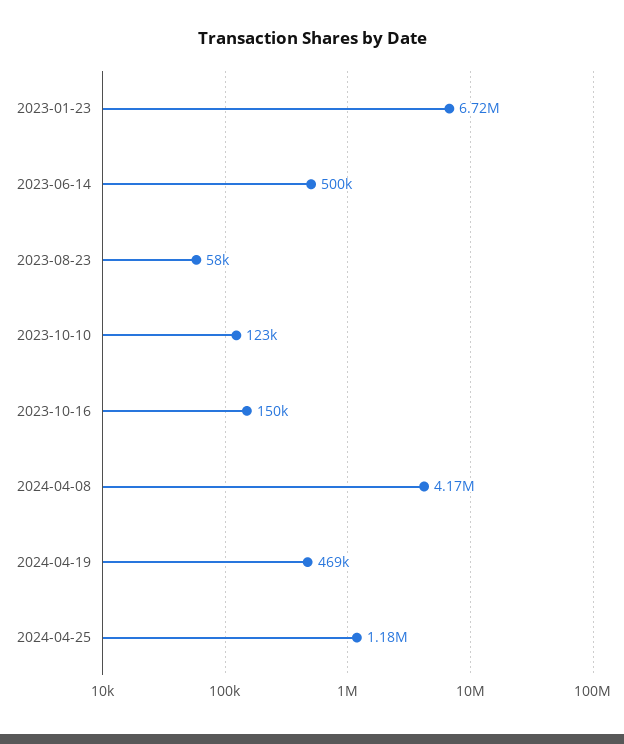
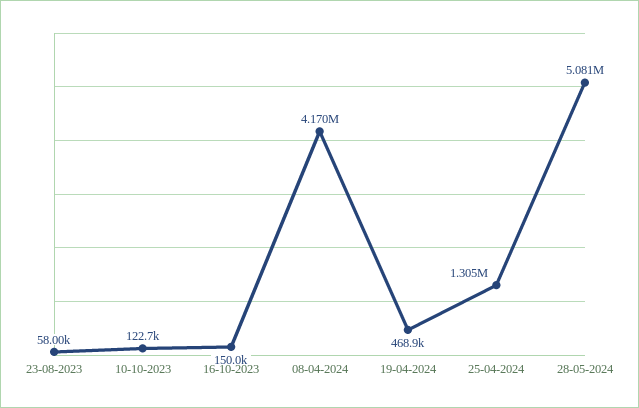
2023-01-23: 6720000 -> none
2023-06-14: 500000 -> none
2024-04-25: 1180000 -> 1305000
28-05-2024: none -> 5081000

